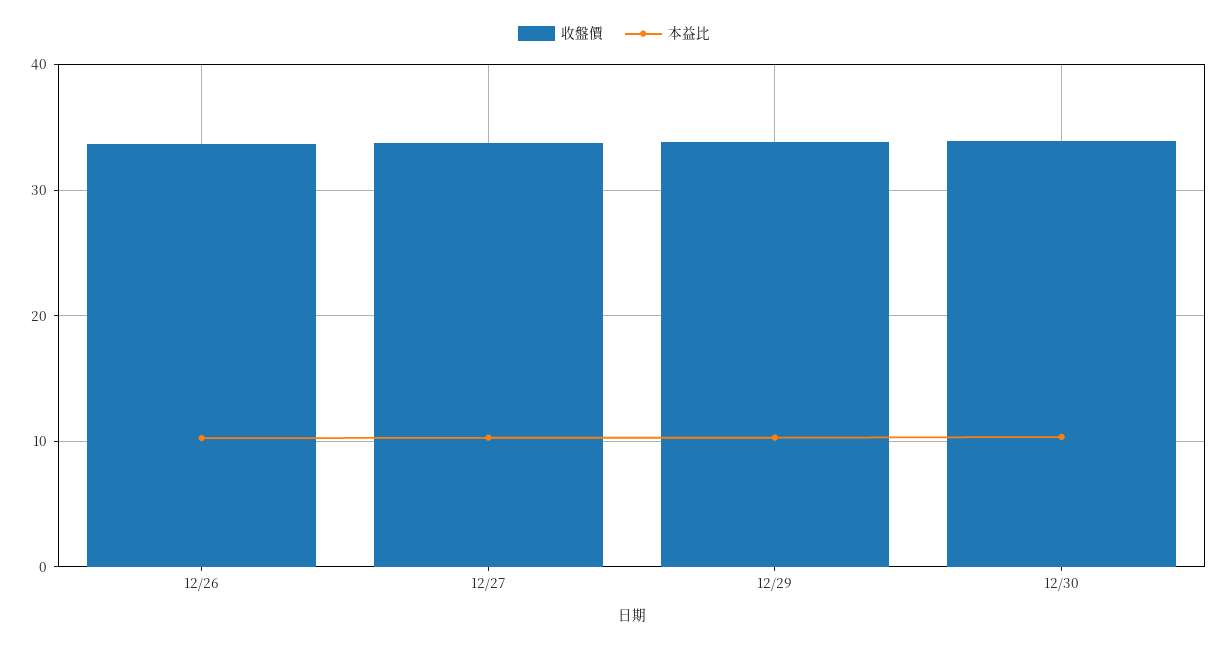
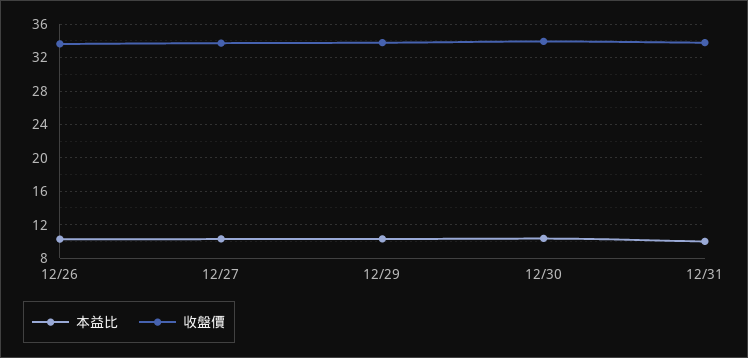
本益比, 12/31: none -> 10
收盤價, 12/31: none -> 34

